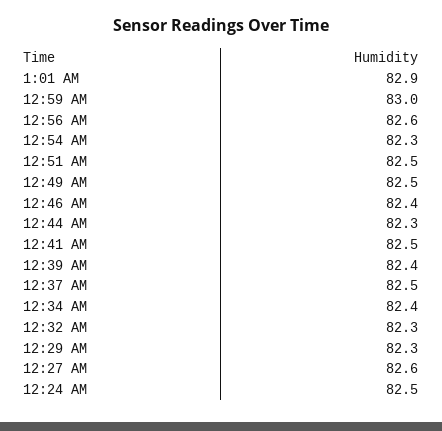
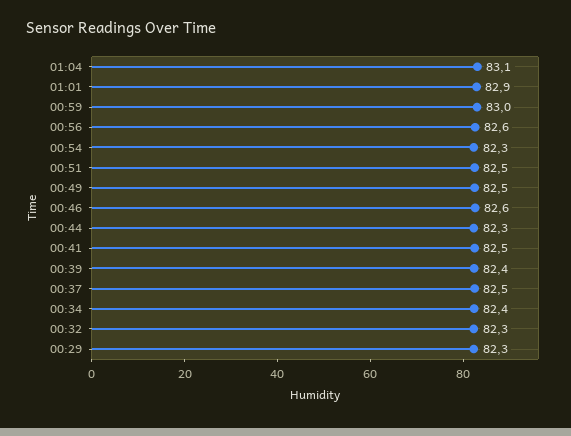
12:46 AM: 82.4 -> 82.6
12:27 AM: 82.6 -> none
12:24 AM: 82.5 -> none
01:04: none -> 83.1

